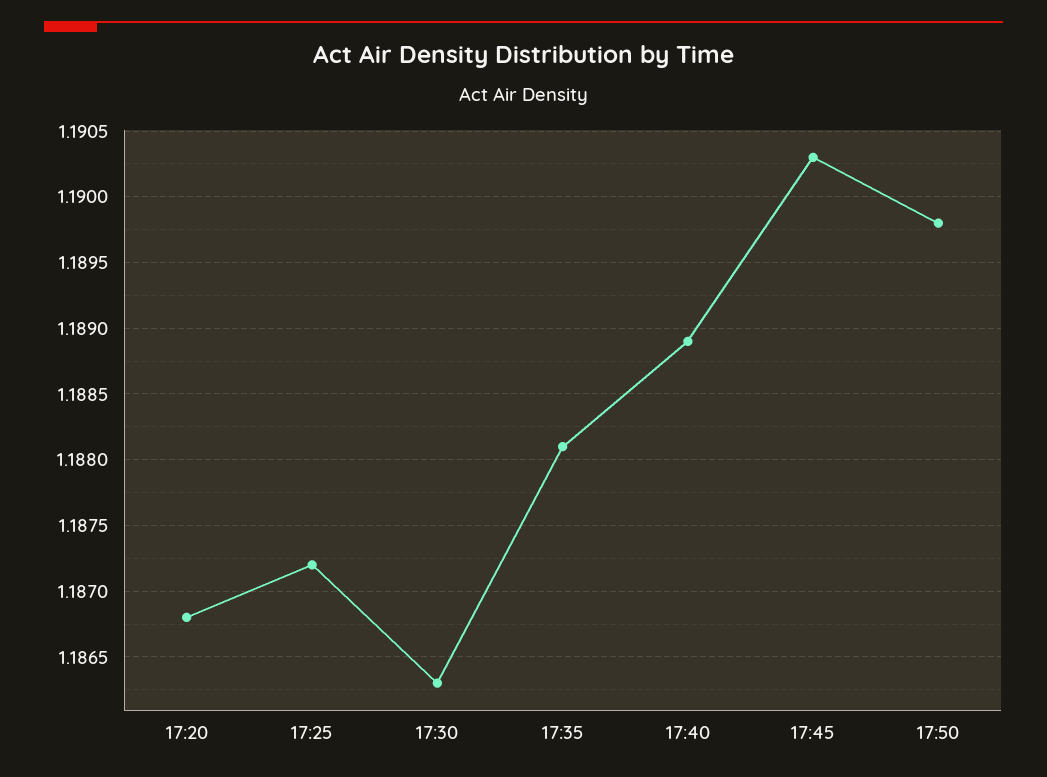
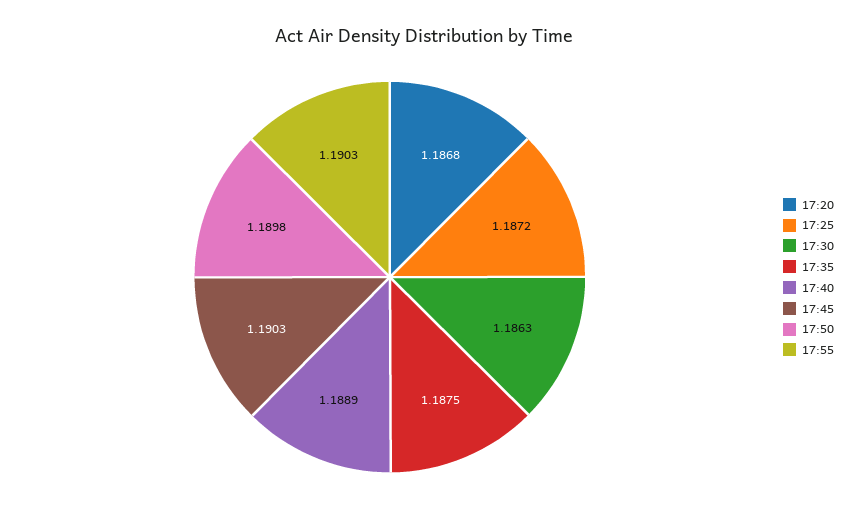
17:35: 1.1881 -> 1.1875
17:55: none -> 1.1903

